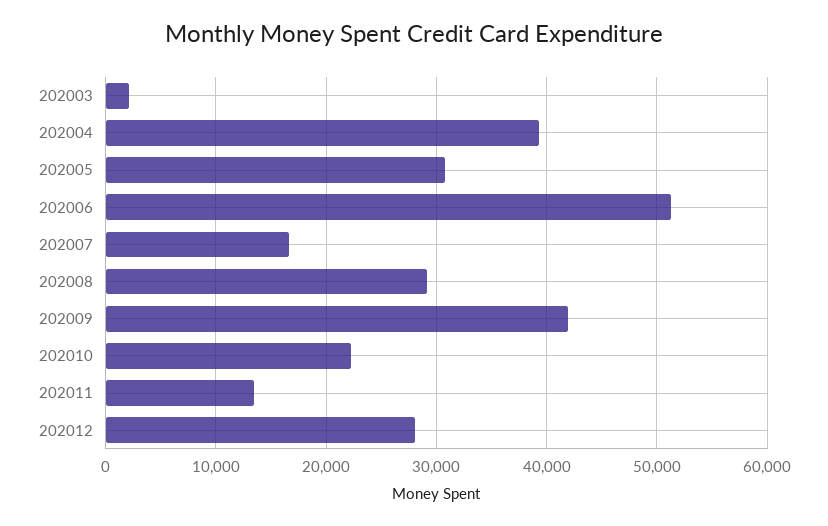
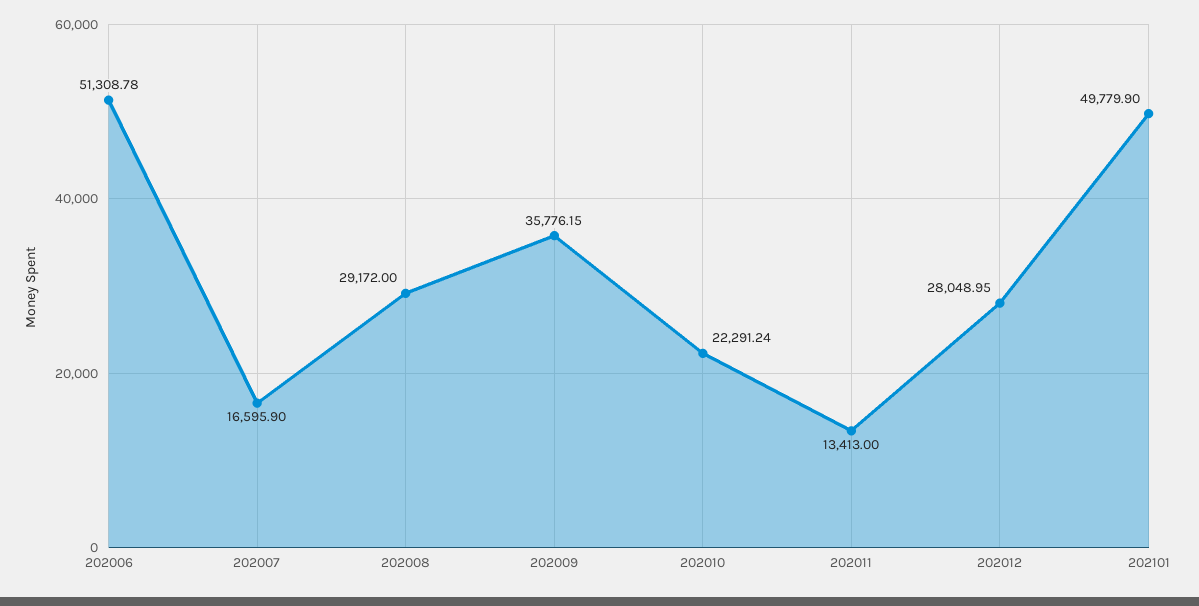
202003: 2000 -> none
202004: 39000 -> none
202005: 31000 -> none
202009: 42000 -> 35776.15
202101: none -> 49779.9

